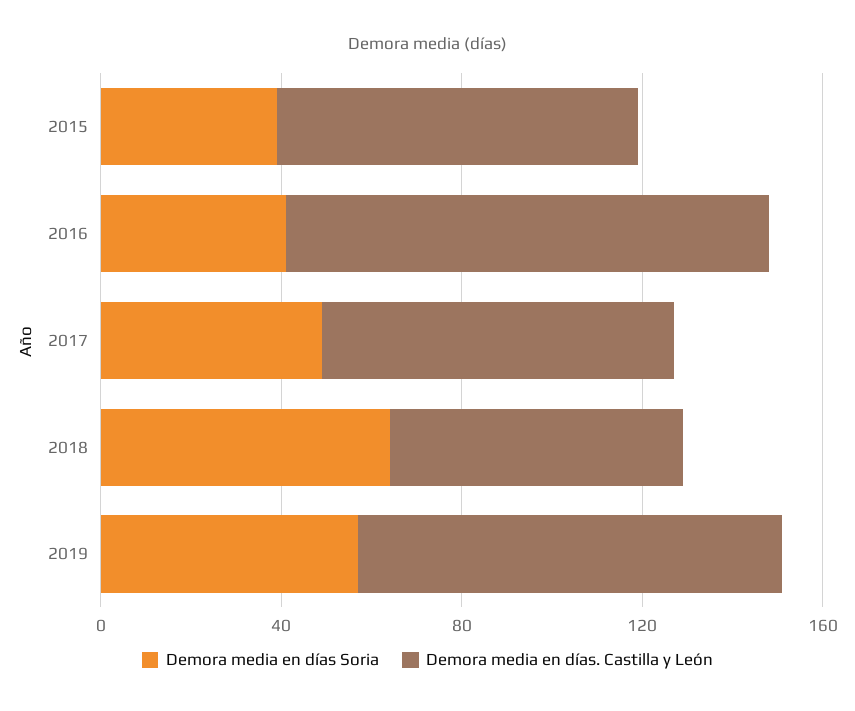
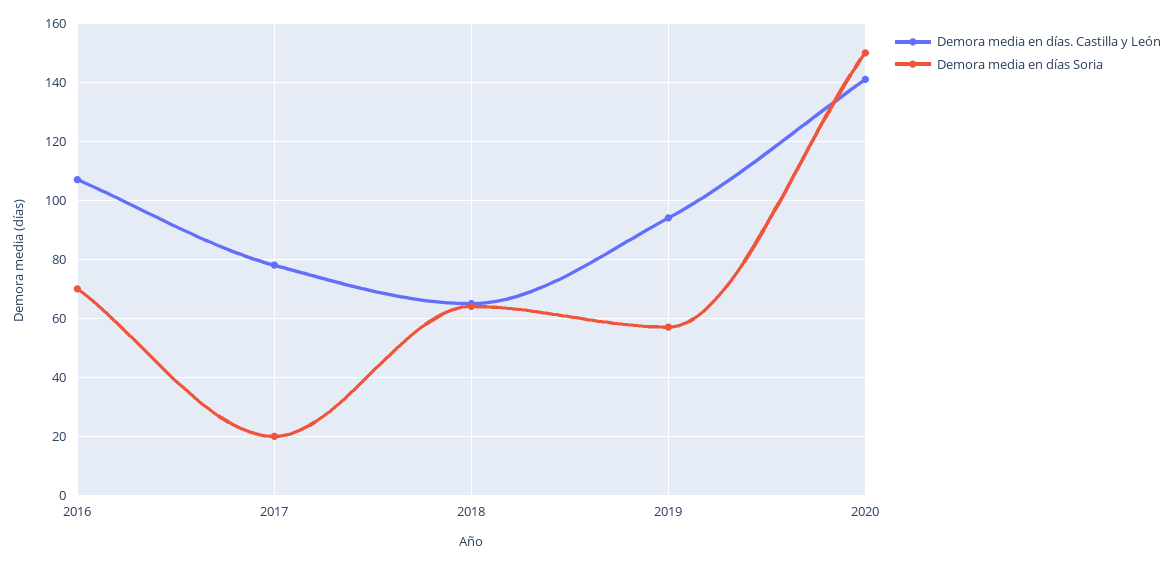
Demora media en días Soria, 2015: 40 -> none
Demora media en días. Castilla y León, 2015: 80 -> none
Demora media en días Soria, 2016: 40 -> 70
Demora media en días Soria, 2017: 50 -> 20
Demora media en días. Castilla y León, 2020: none -> 140
Demora media en días Soria, 2020: none -> 150

